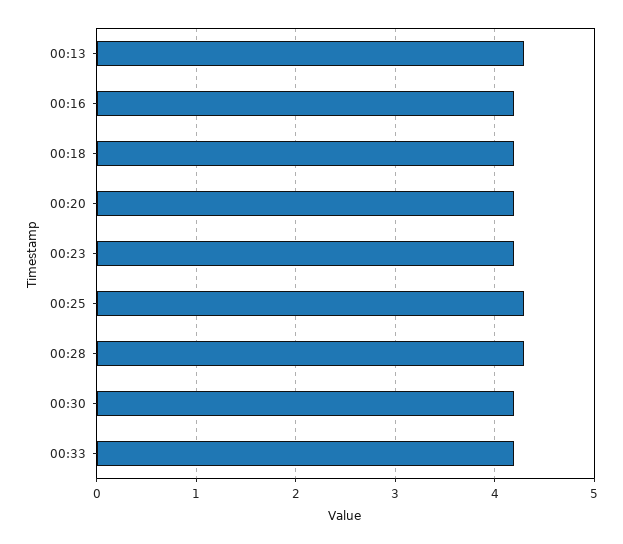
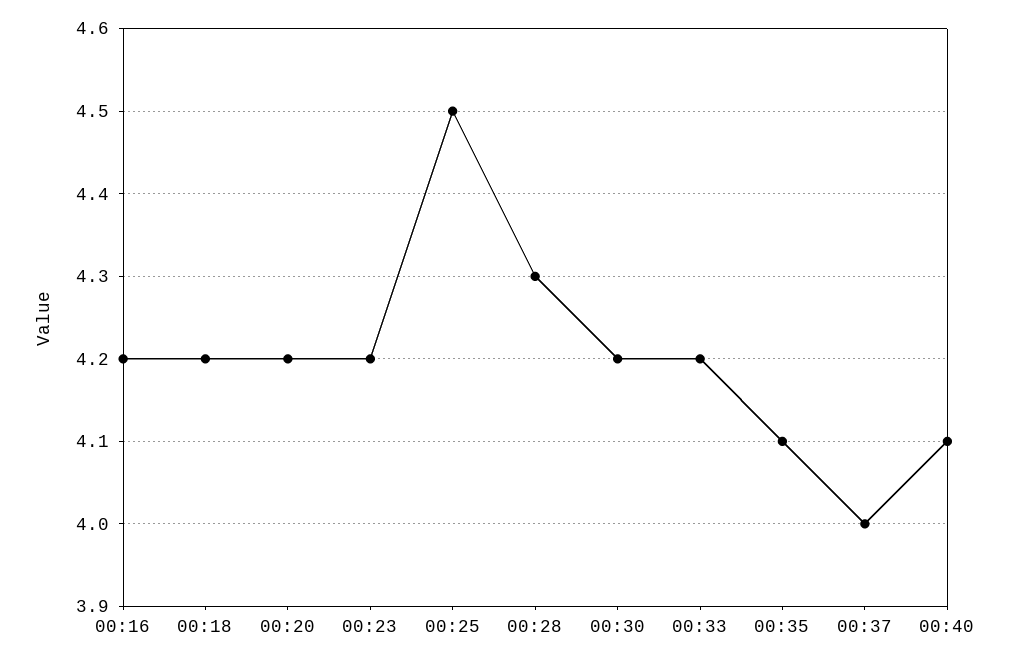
00:13: 4.3 -> none
00:25: 4.3 -> 4.5
00:35: none -> 4.1
00:37: none -> 4
00:40: none -> 4.1

